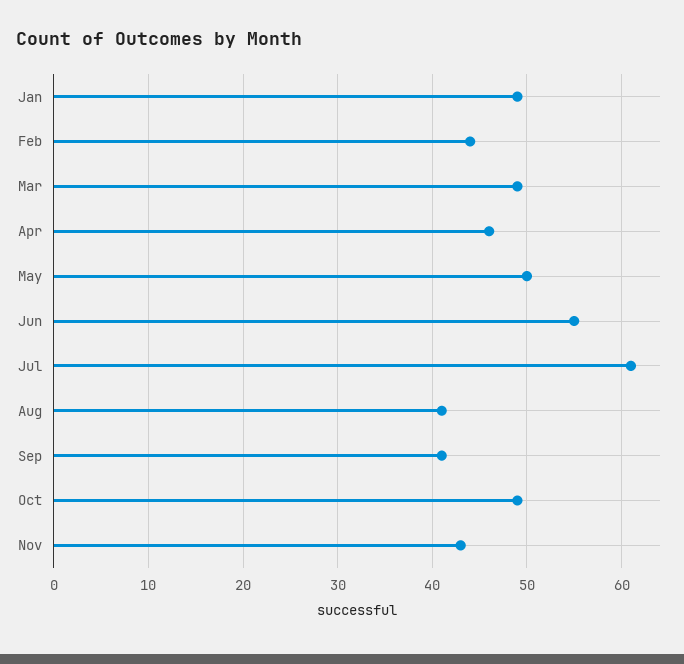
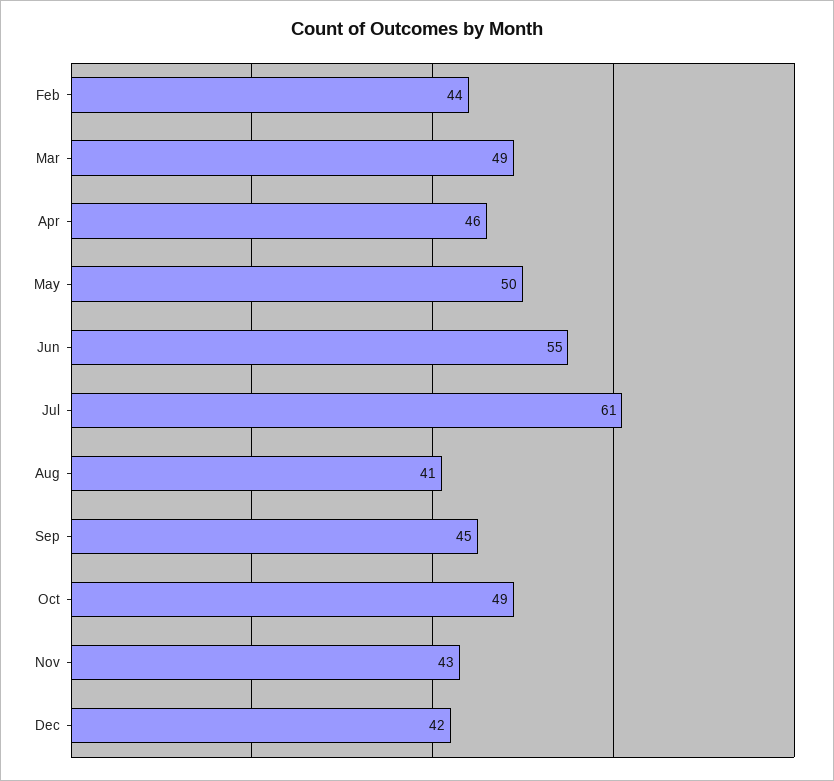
Jan: 49 -> none
Sep: 41 -> 45
Dec: none -> 42

